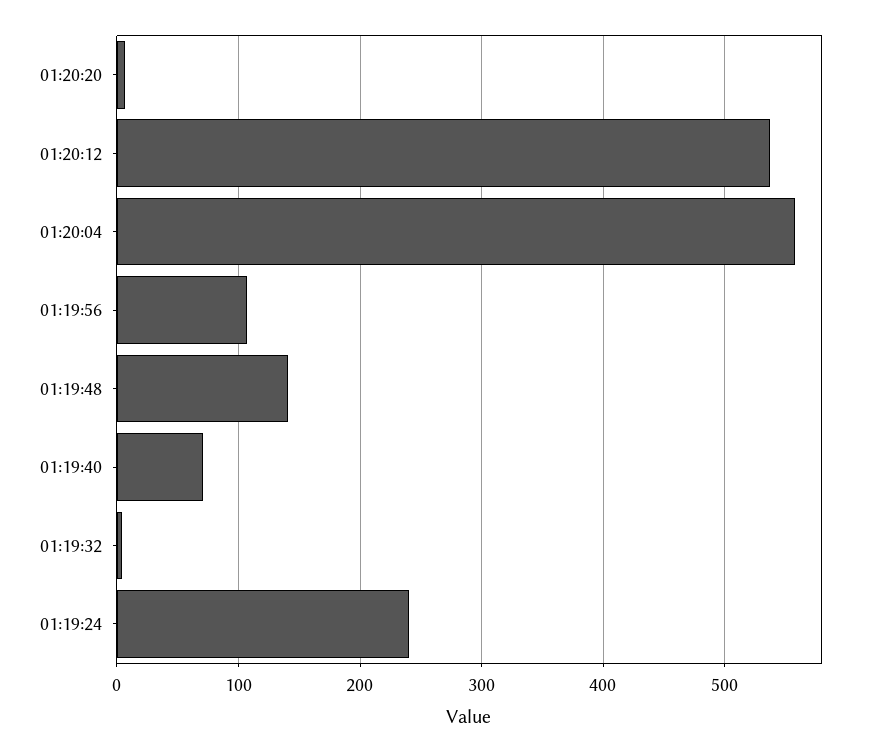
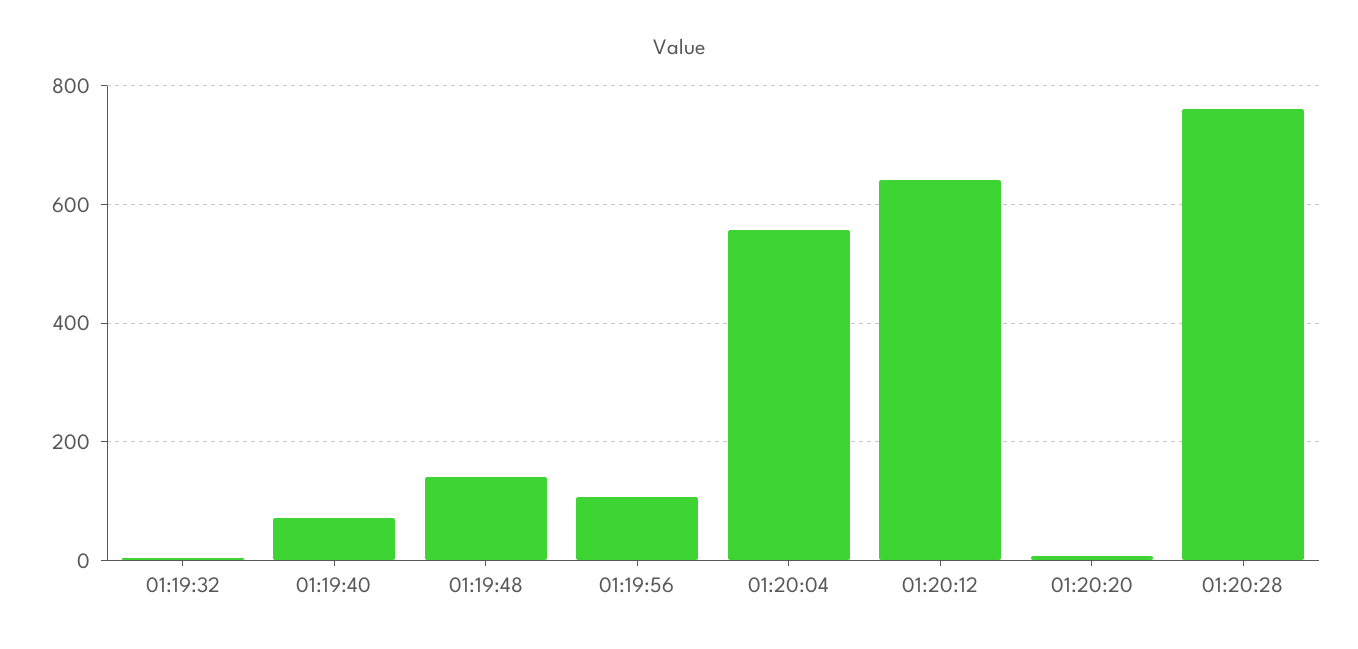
01:20:12: 540 -> 640
01:19:24: 240 -> none
01:20:28: none -> 760

